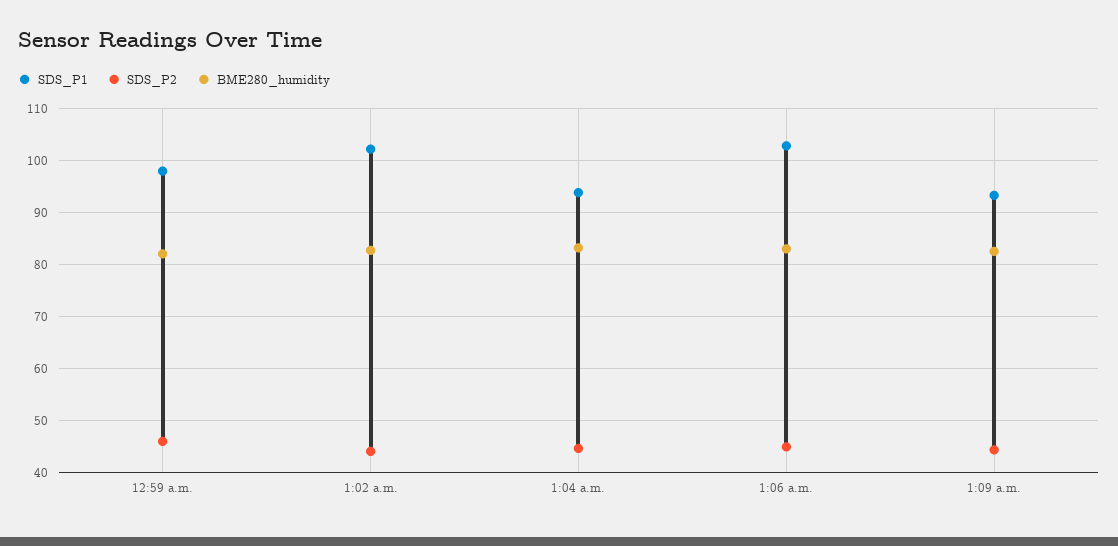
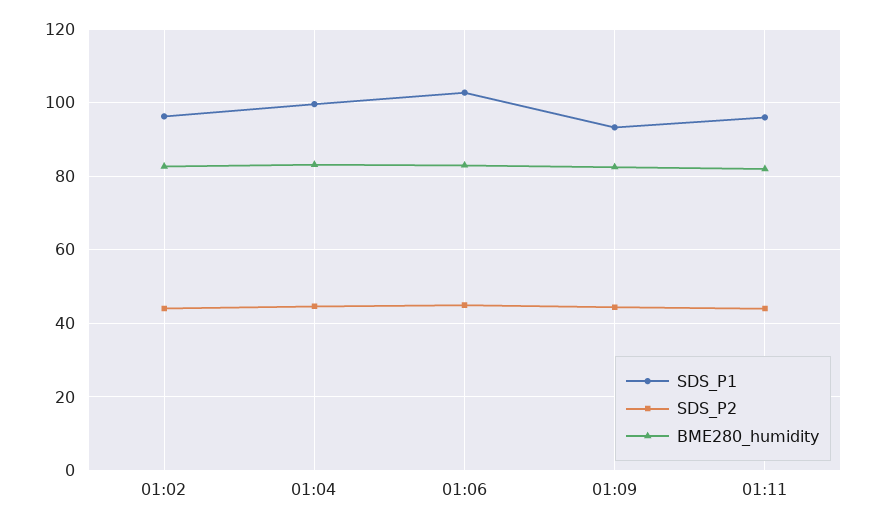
SDS_P1, 12:59 a.m.: 98 -> none
SDS_P2, 12:59 a.m.: 46 -> none
BME280_humidity, 12:59 a.m.: 82 -> none
SDS_P1, 1:02 a.m.: 102 -> 96
SDS_P1, 1:04 a.m.: 94 -> 100
SDS_P1, 01:11: none -> 96
SDS_P2, 01:11: none -> 44
BME280_humidity, 01:11: none -> 82

